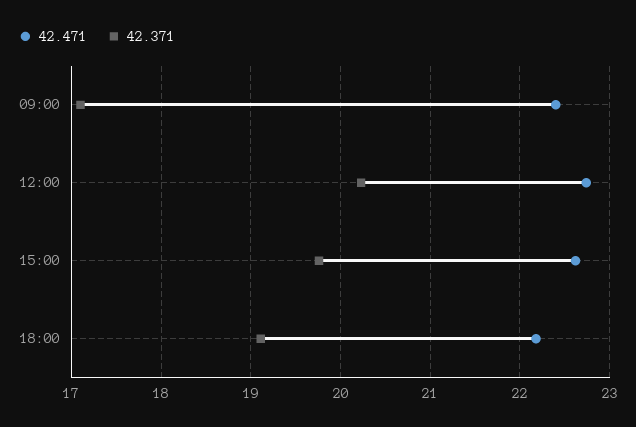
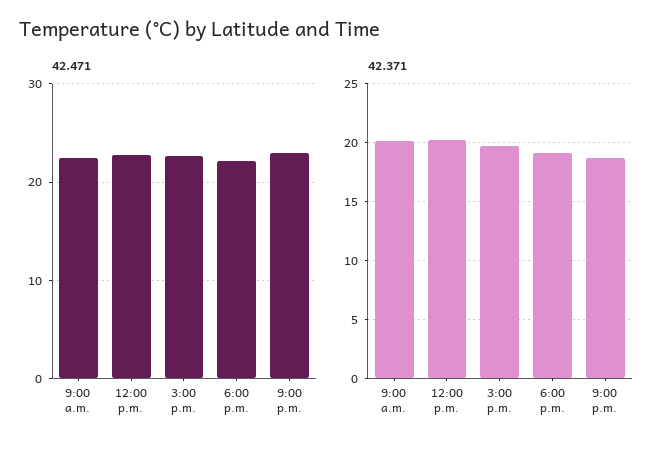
42.371, 09:00: 17.1 -> 20
42.471, 9:00 p.m.: none -> 23
42.371, 9:00 p.m.: none -> 19

